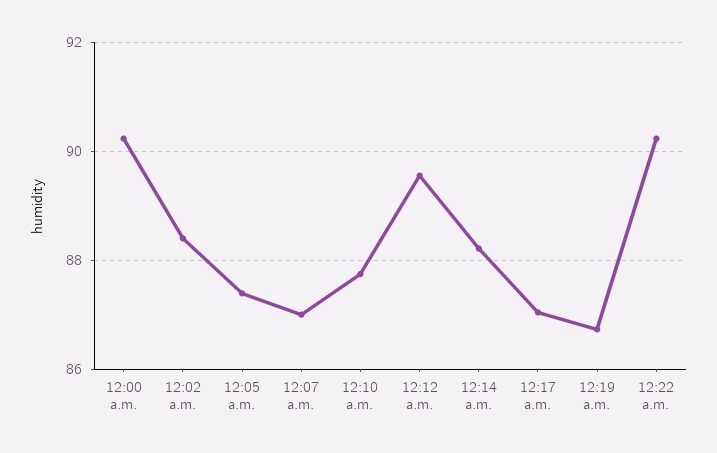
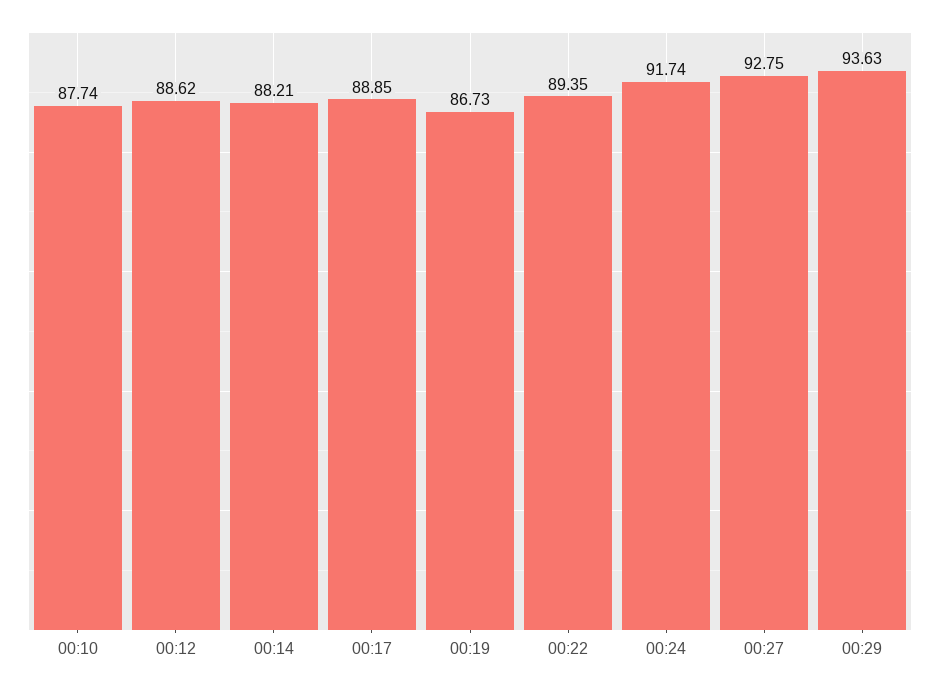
12:00 a.m.: 90.2 -> none
12:02 a.m.: 88.4 -> none
12:05 a.m.: 87.4 -> none
12:07 a.m.: 87 -> none
12:12 a.m.: 89.6 -> 88.62
12:17 a.m.: 87 -> 88.85
12:22 a.m.: 90.2 -> 89.35
00:24: none -> 91.74
00:27: none -> 92.75
00:29: none -> 93.63

